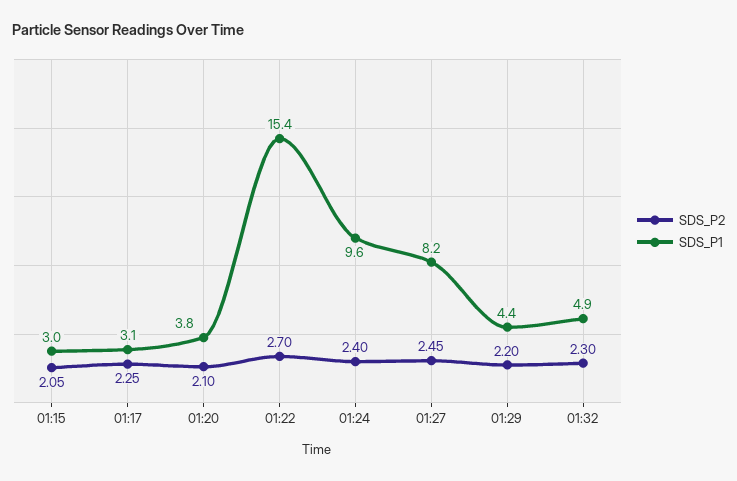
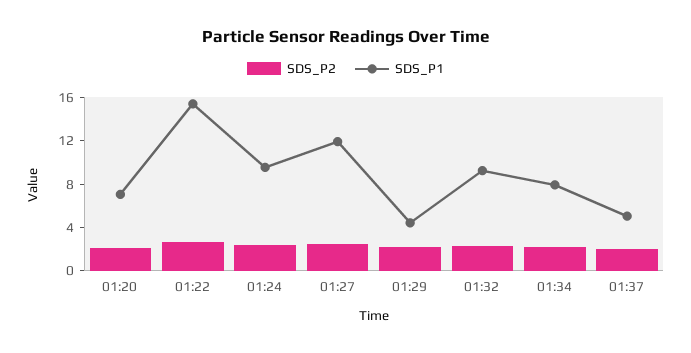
SDS_P2, 01:15: 2.05 -> none
SDS_P1, 01:15: 3 -> none
SDS_P2, 01:17: 2.25 -> none
SDS_P1, 01:17: 3.1 -> none
SDS_P1, 01:20: 3.8 -> 7
SDS_P1, 01:27: 8.2 -> 12
SDS_P1, 01:32: 4.9 -> 9
SDS_P2, 01:34: none -> 2
SDS_P1, 01:34: none -> 8
SDS_P2, 01:37: none -> 2
SDS_P1, 01:37: none -> 5

